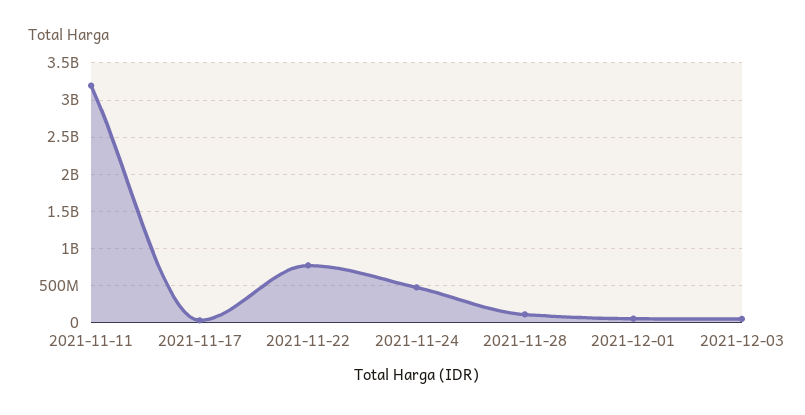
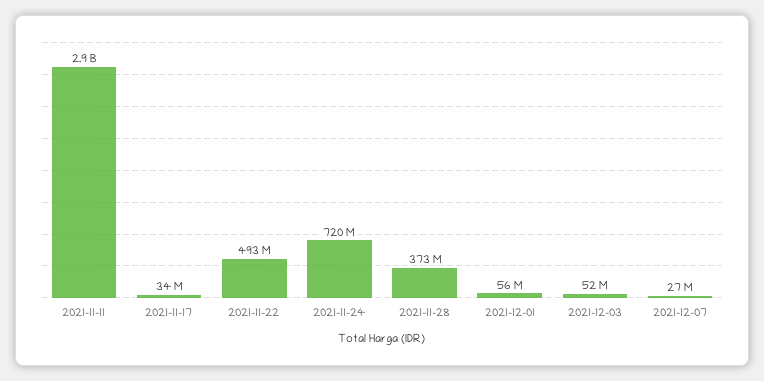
2021-11-11: 3200000000 -> 2900000000
2021-11-22: 800000000 -> 493000000
2021-11-24: 500000000 -> 720000000
2021-11-28: 100000000 -> 373000000
2021-12-07: none -> 27000000

